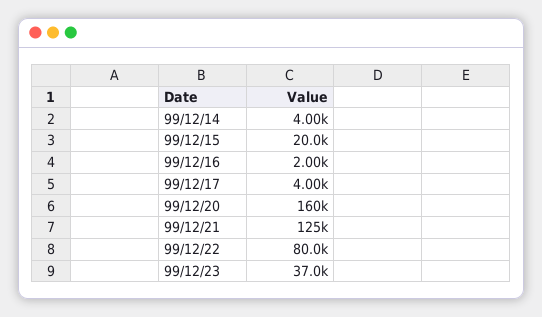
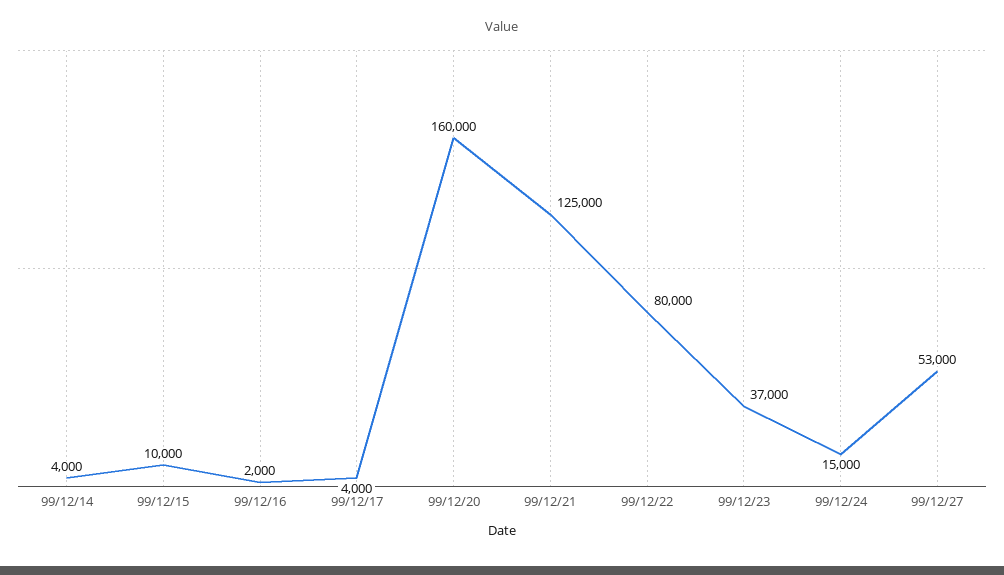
99/12/15: 20000 -> 10000
99/12/24: none -> 15000
99/12/27: none -> 53000

